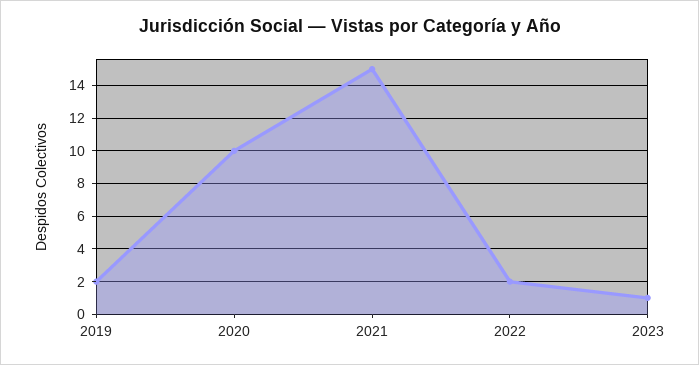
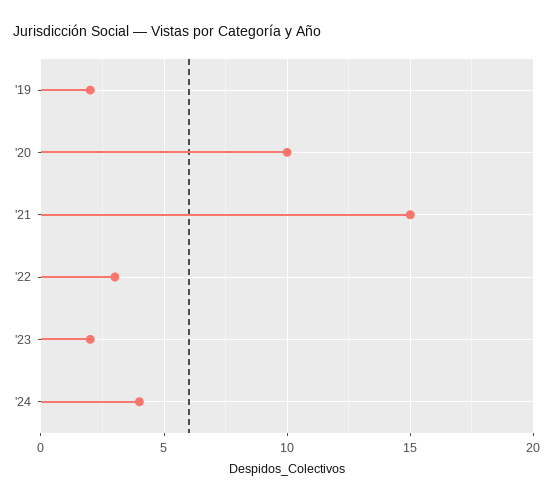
2022: 2 -> 3
2023: 1 -> 2
'24: none -> 4

